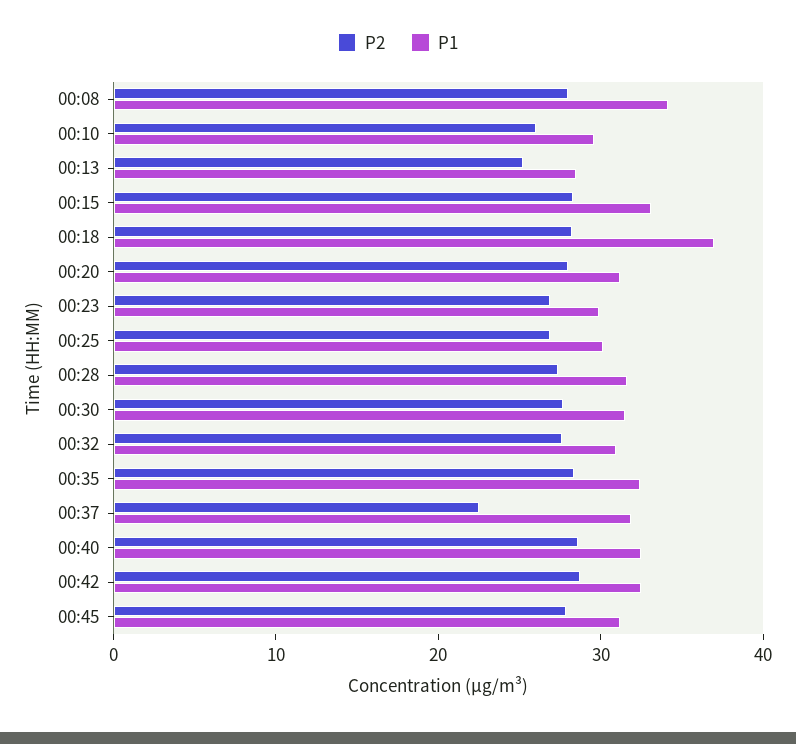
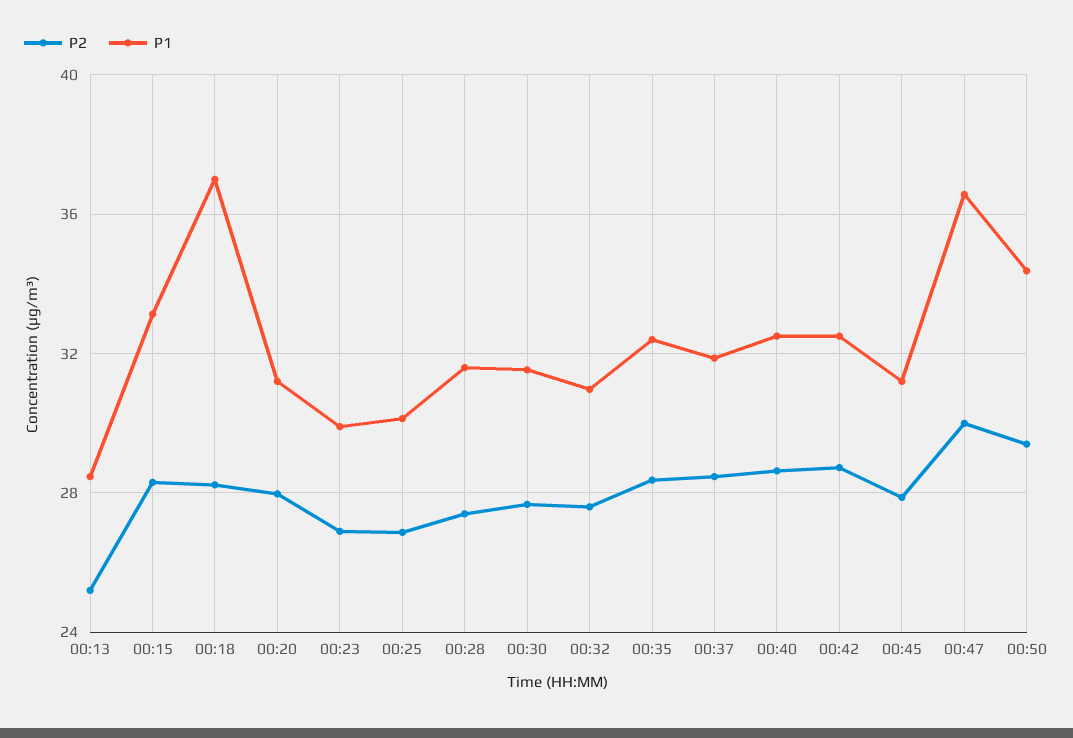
P2, 00:08: 28 -> none
P1, 00:08: 34 -> none
P2, 00:10: 26 -> none
P1, 00:10: 30 -> none
P2, 00:37: 22 -> 28.5
P2, 00:47: none -> 30
P1, 00:47: none -> 36.5
P2, 00:50: none -> 29.5
P1, 00:50: none -> 34.5

